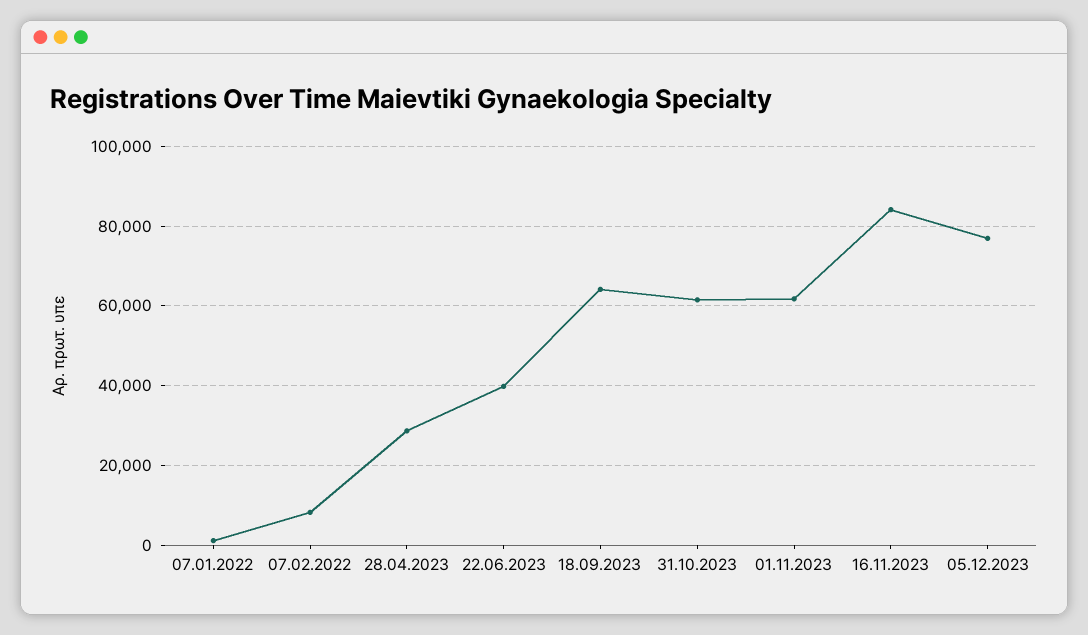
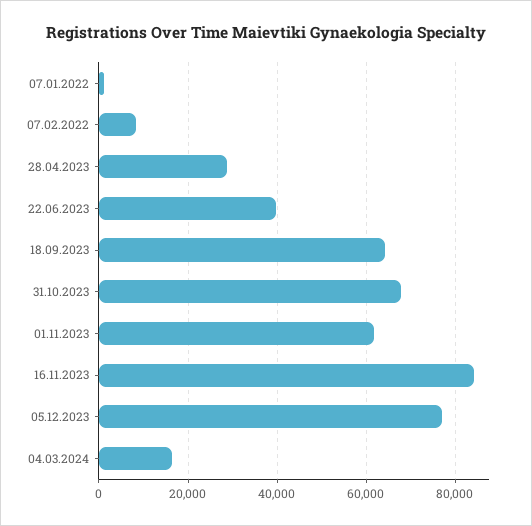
31.10.2023: 62000 -> 68000
04.03.2024: none -> 16000

